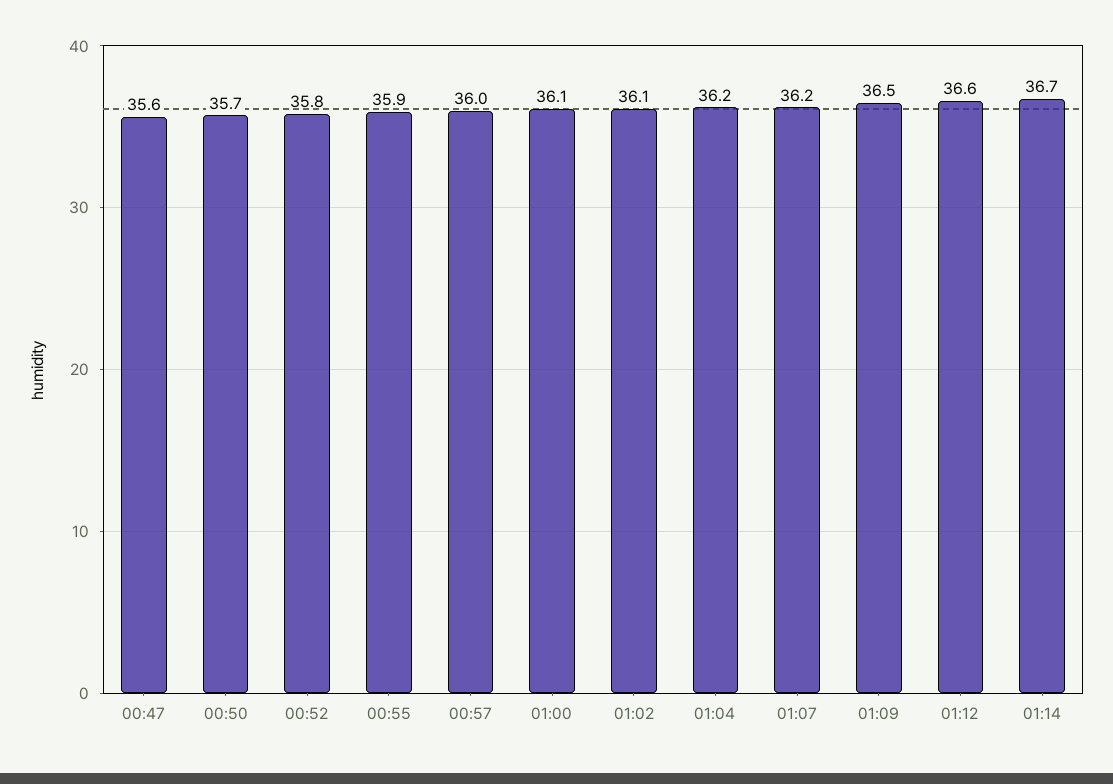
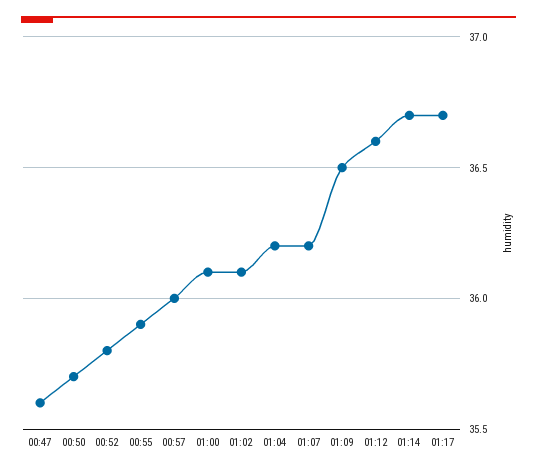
01:17: none -> 36.7

